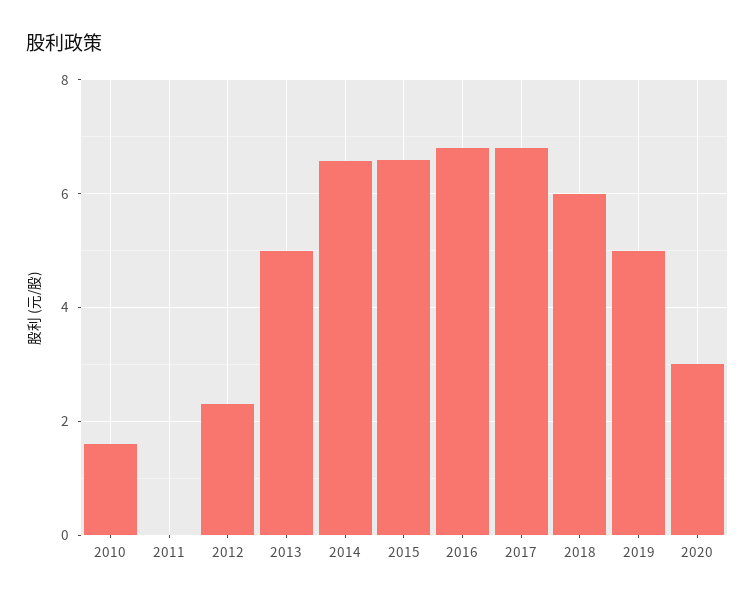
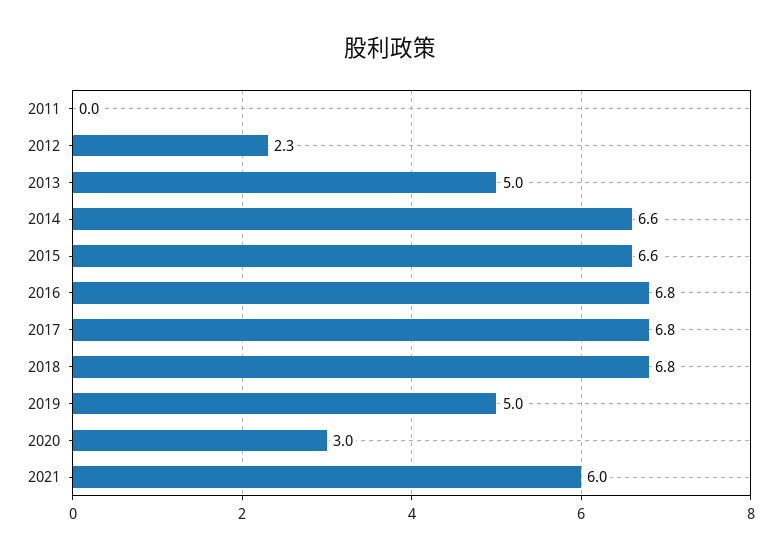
2010: 1.6 -> none
2018: 6 -> 6.8
2021: none -> 6

